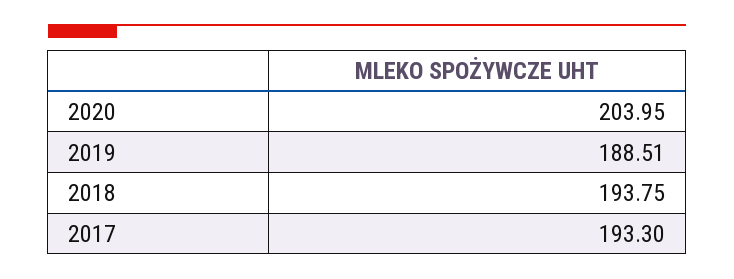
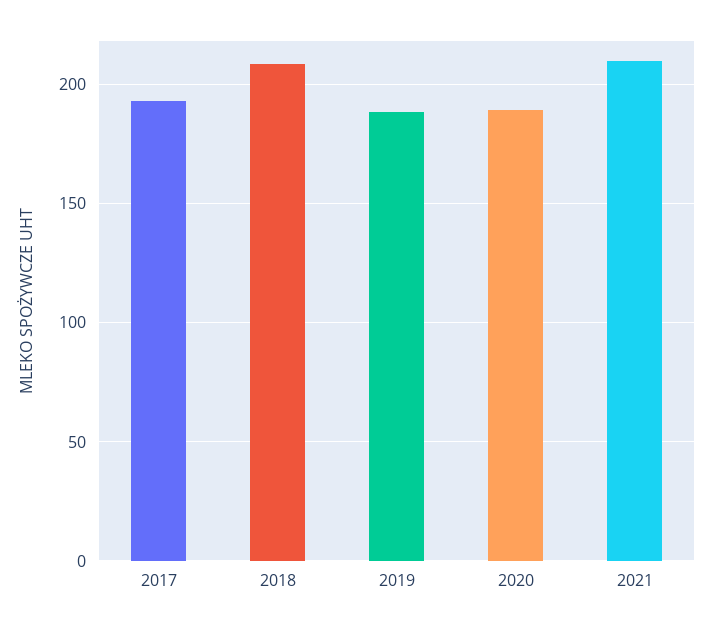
2020: 203.95 -> 190
2018: 193.75 -> 210
2021: none -> 210

